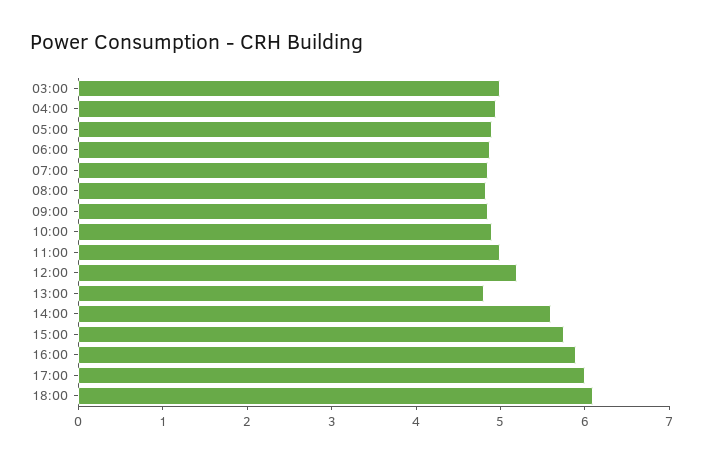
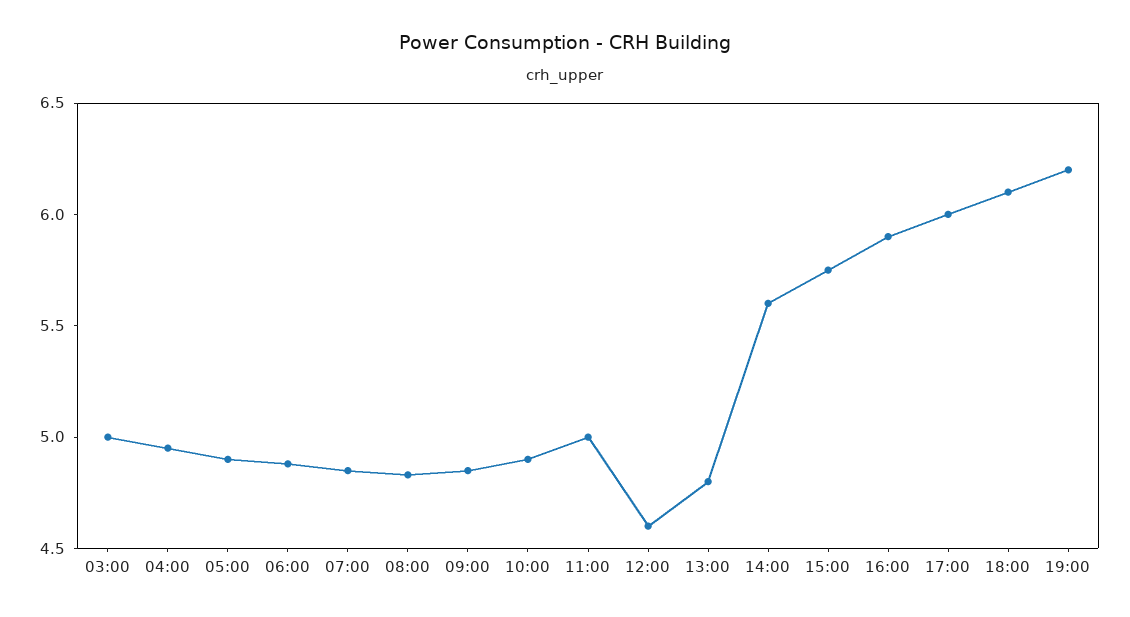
12:00: 5.2 -> 4.6
19:00: none -> 6.2

